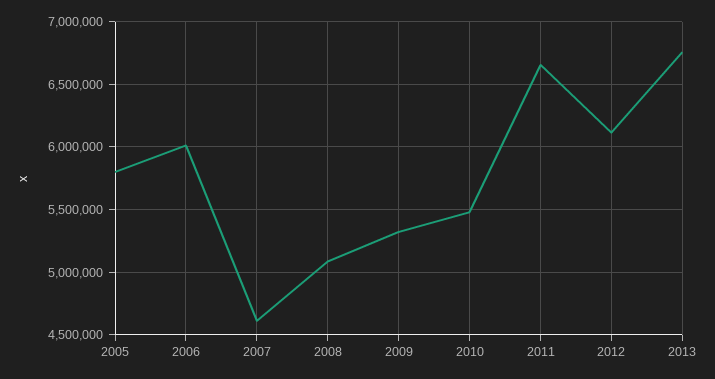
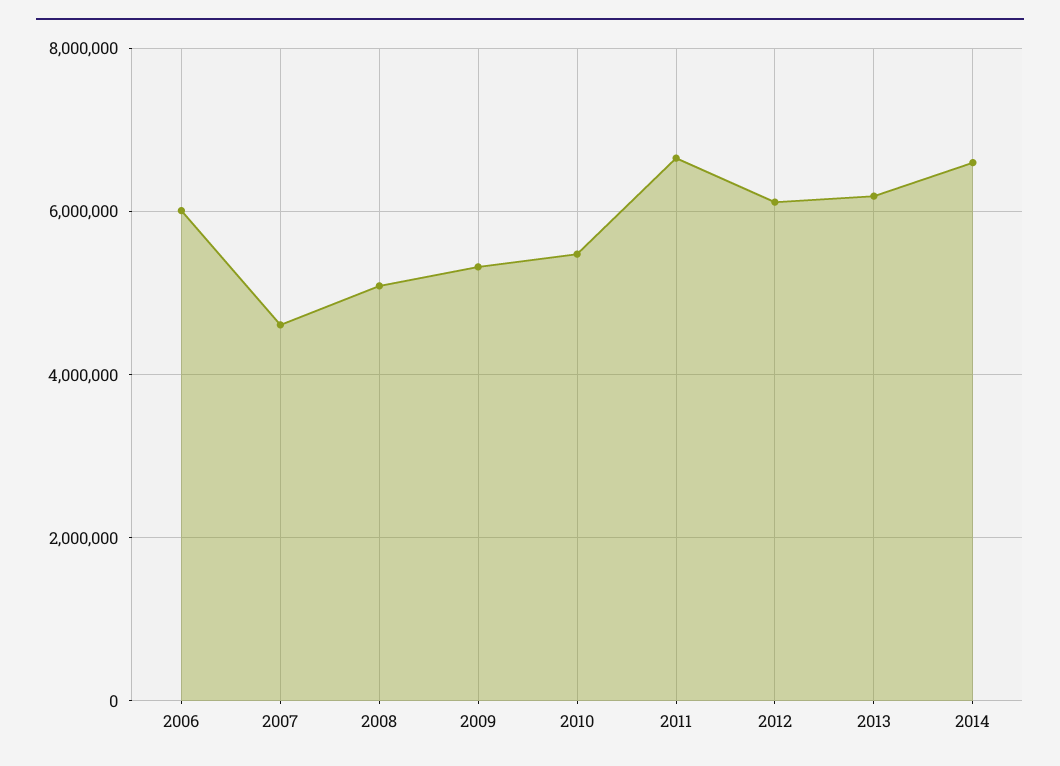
2005: 5800000 -> none
2013: 6750000 -> 6200000
2014: none -> 6600000

